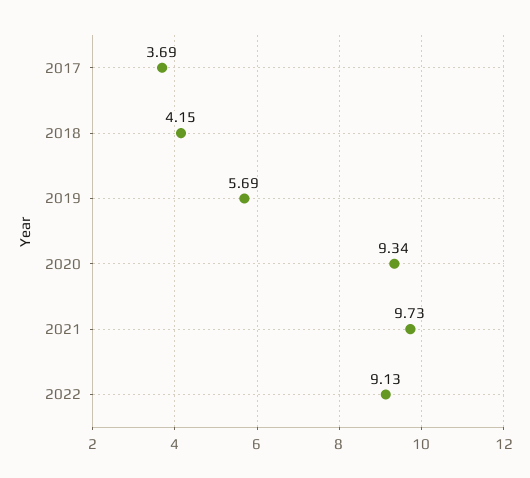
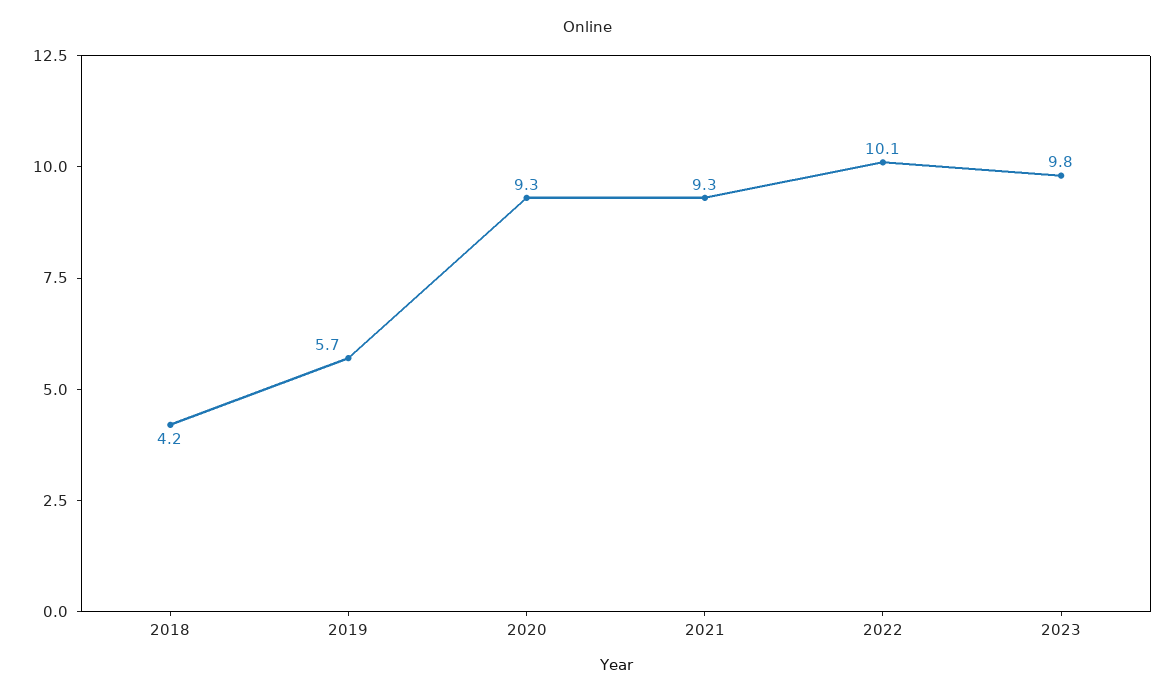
2017: 3.69 -> none
2021: 9.73 -> 9.3
2022: 9.13 -> 10.1
2023: none -> 9.8

